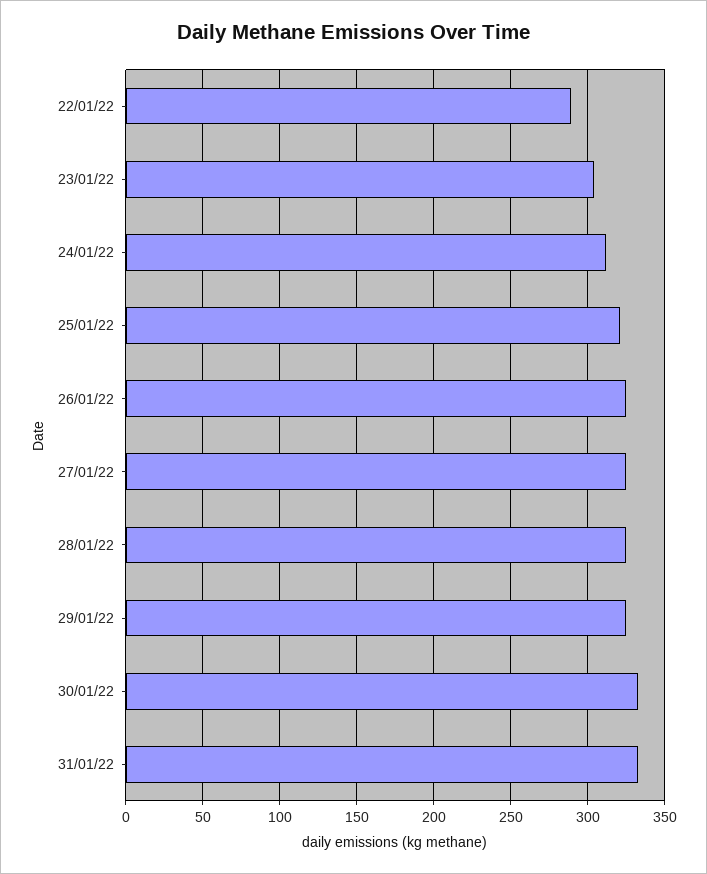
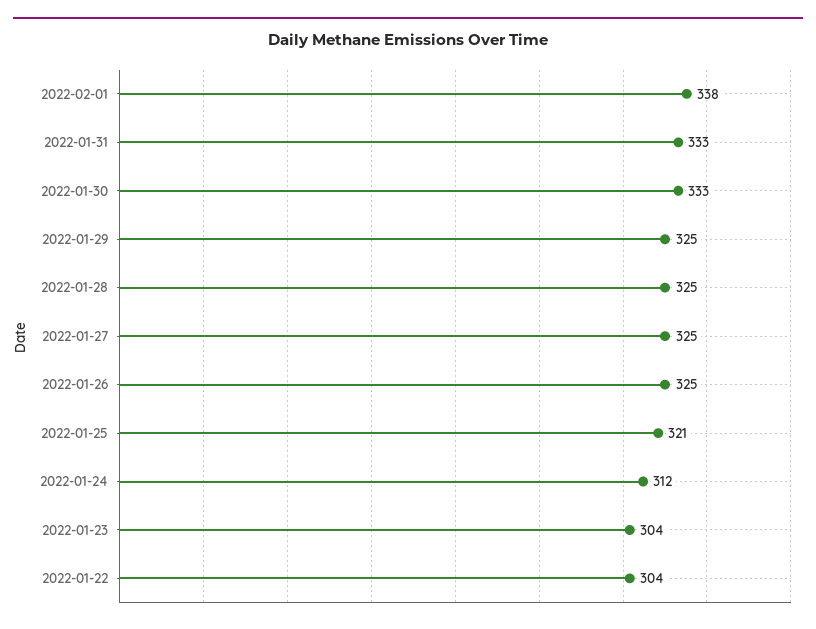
22/01/22: 290 -> 304
2022-02-01: none -> 338

